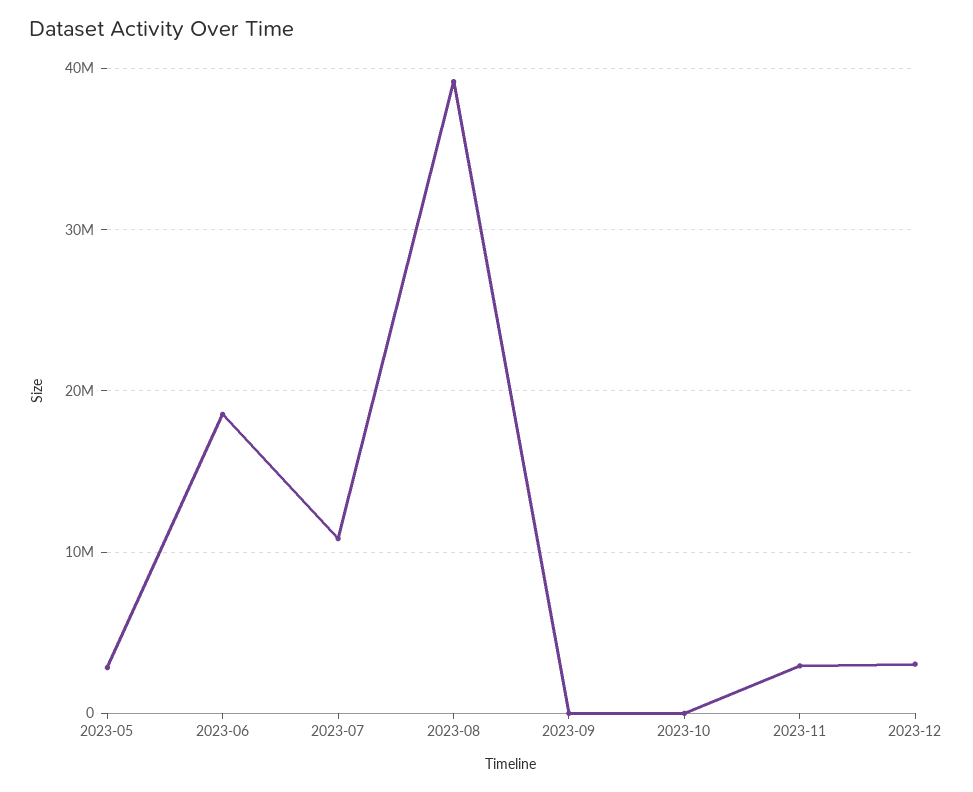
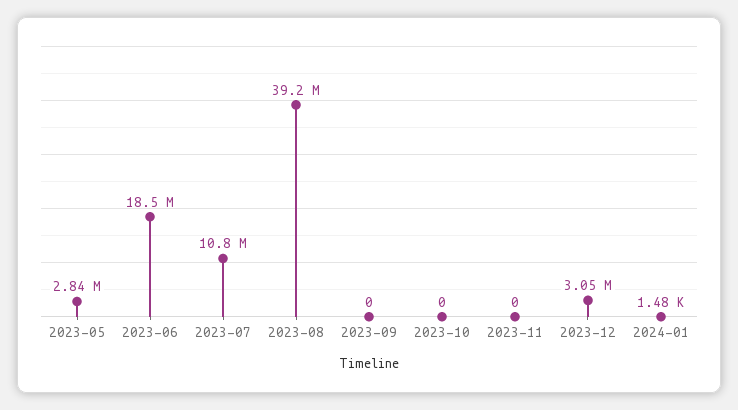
2023-11: 3000000 -> 0
2024-01: none -> 1480

